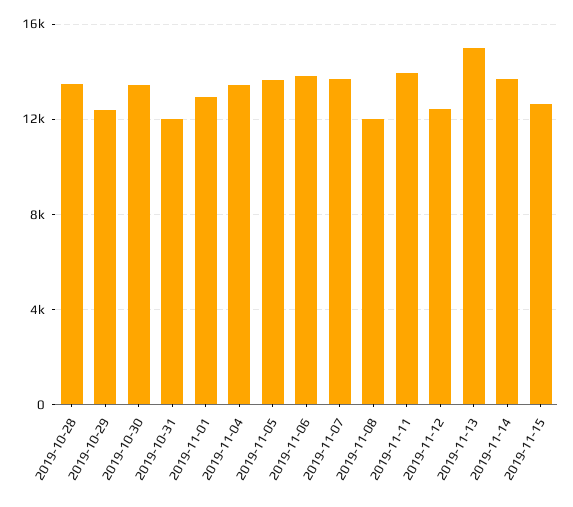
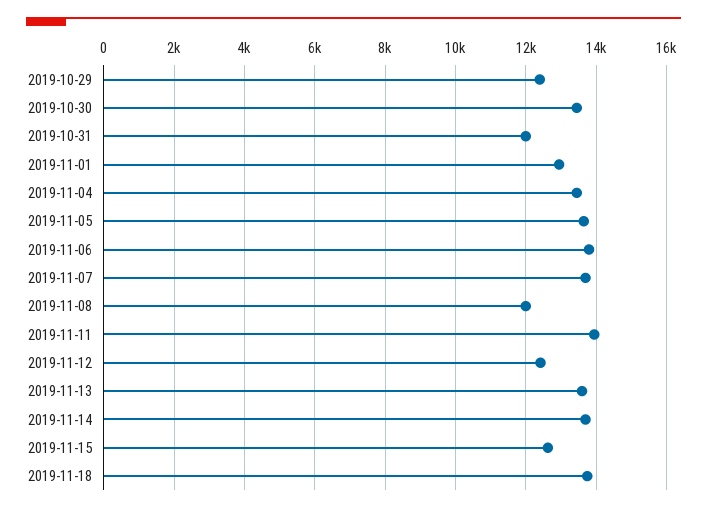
2019-10-28: 13500 -> none
2019-11-13: 15000 -> 13600
2019-11-18: none -> 13800

